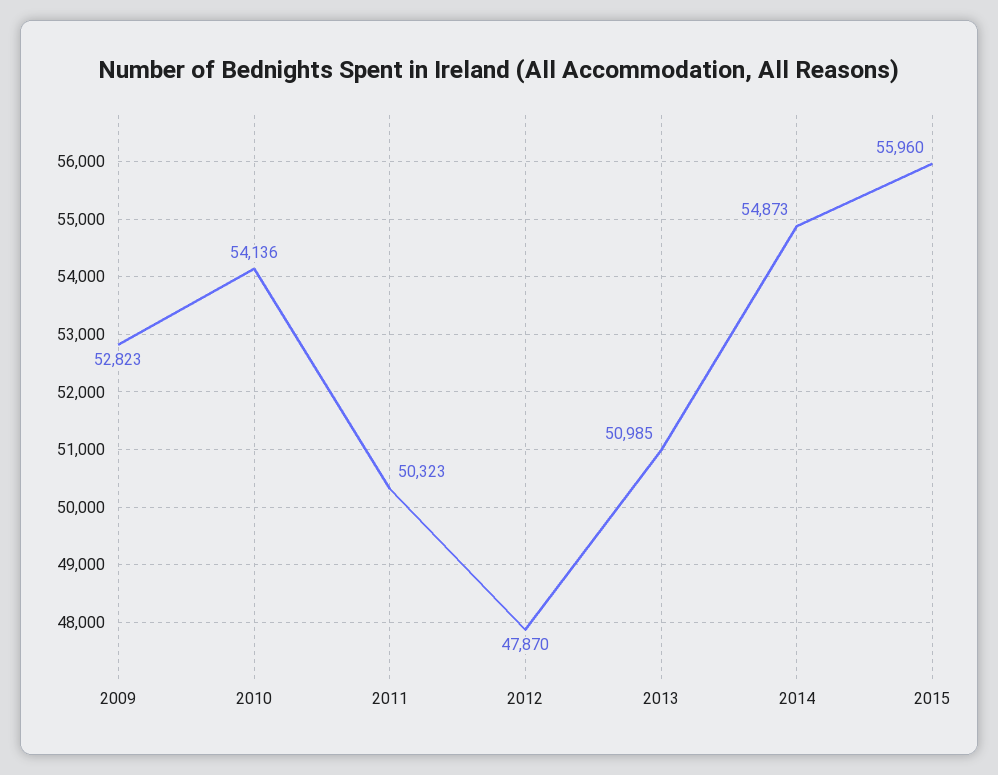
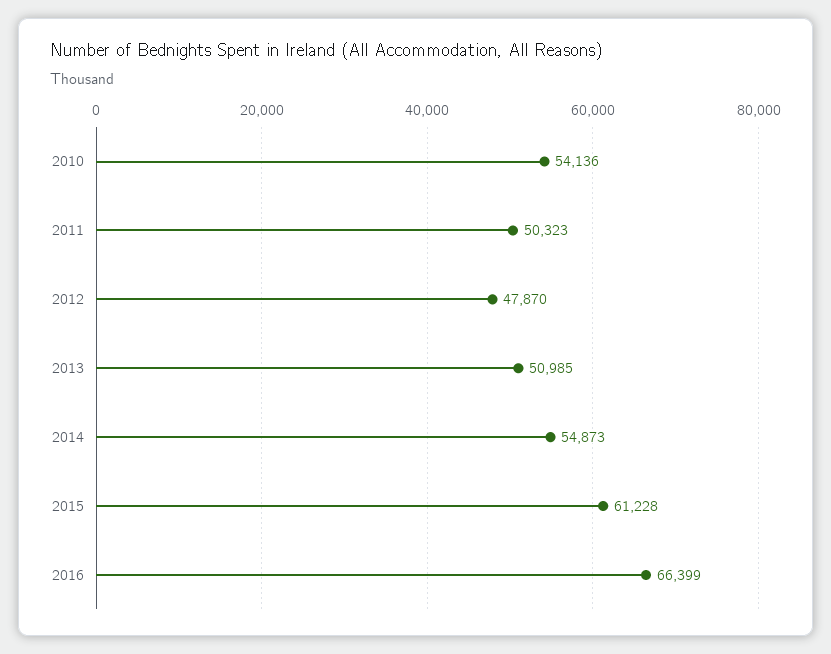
2009: 52823 -> none
2015: 55960 -> 61228
2016: none -> 66399

